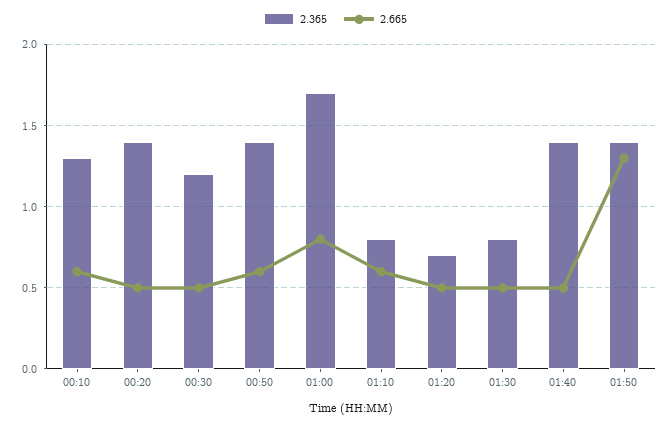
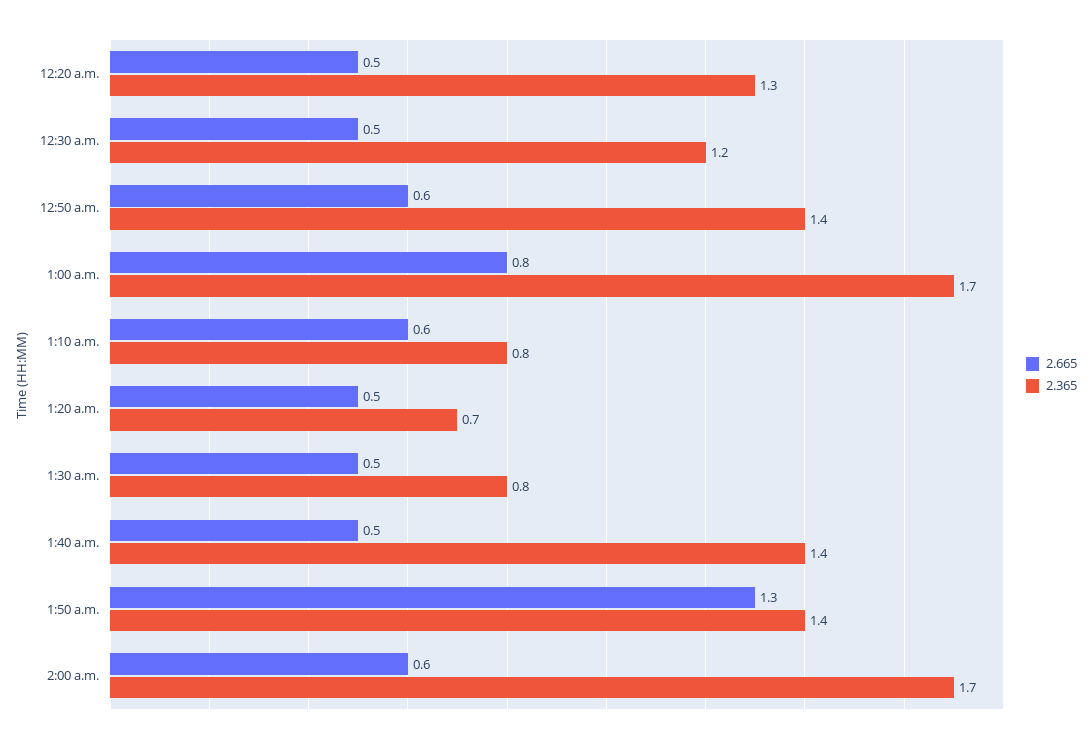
2.365, 00:10: 1.3 -> none
2.665, 00:10: 0.6 -> none
2.365, 00:20: 1.4 -> 1.3
2.665, 2:00 a.m.: none -> 0.6
2.365, 2:00 a.m.: none -> 1.7

